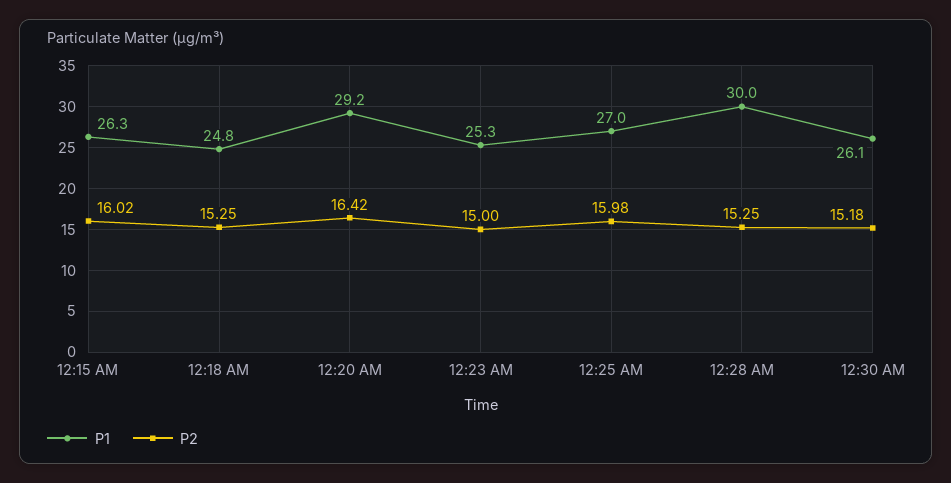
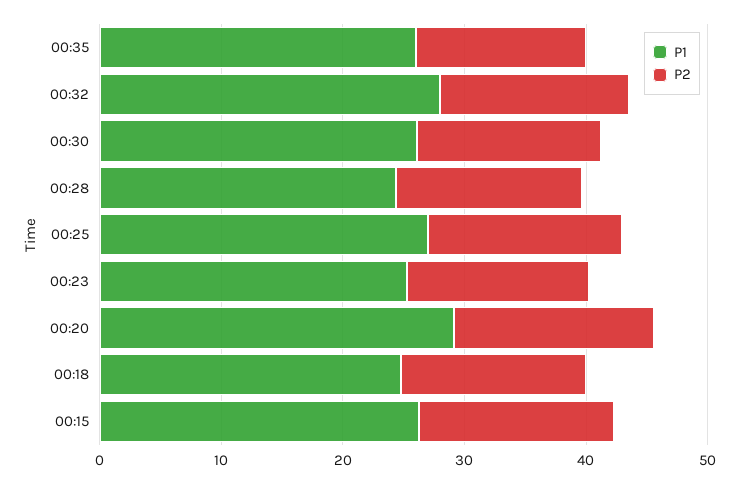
P1, 12:28 AM: 30 -> 24
P1, 00:35: none -> 26
P2, 00:35: none -> 14
P1, 00:32: none -> 28
P2, 00:32: none -> 16

